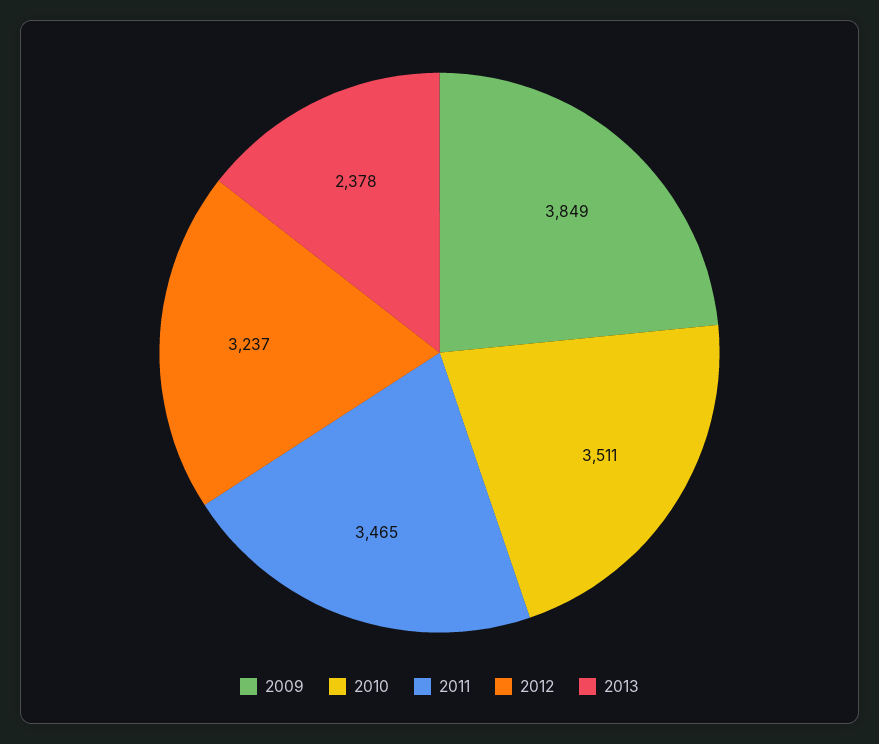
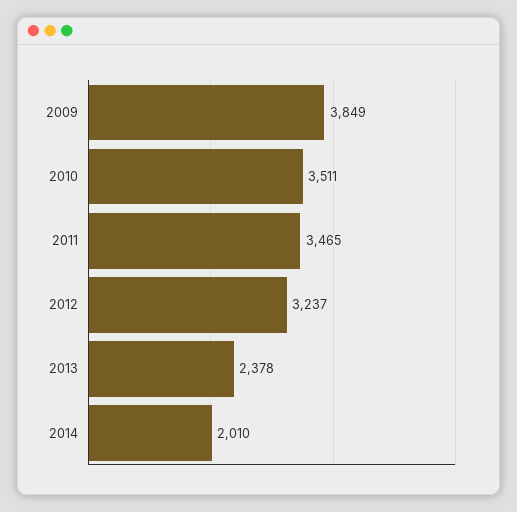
2014: none -> 2010

